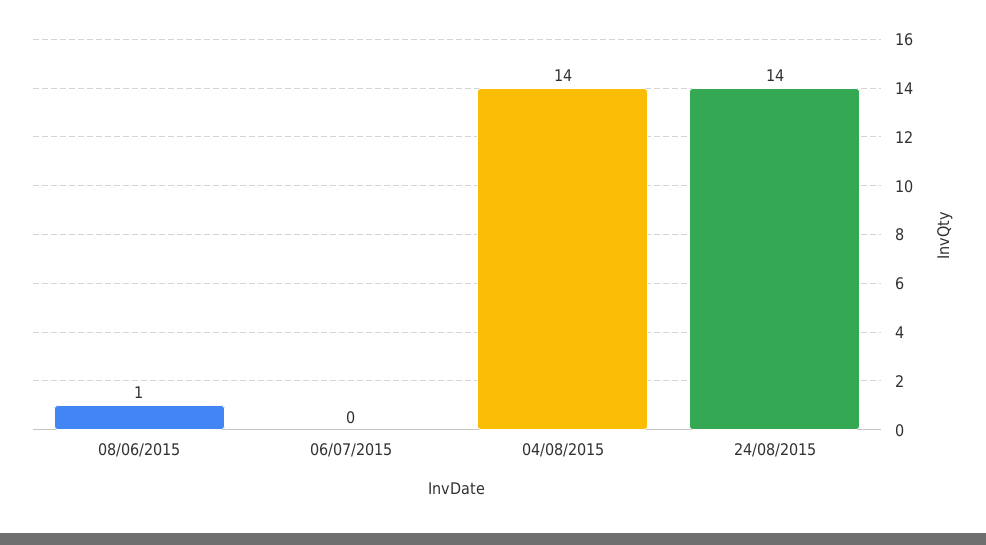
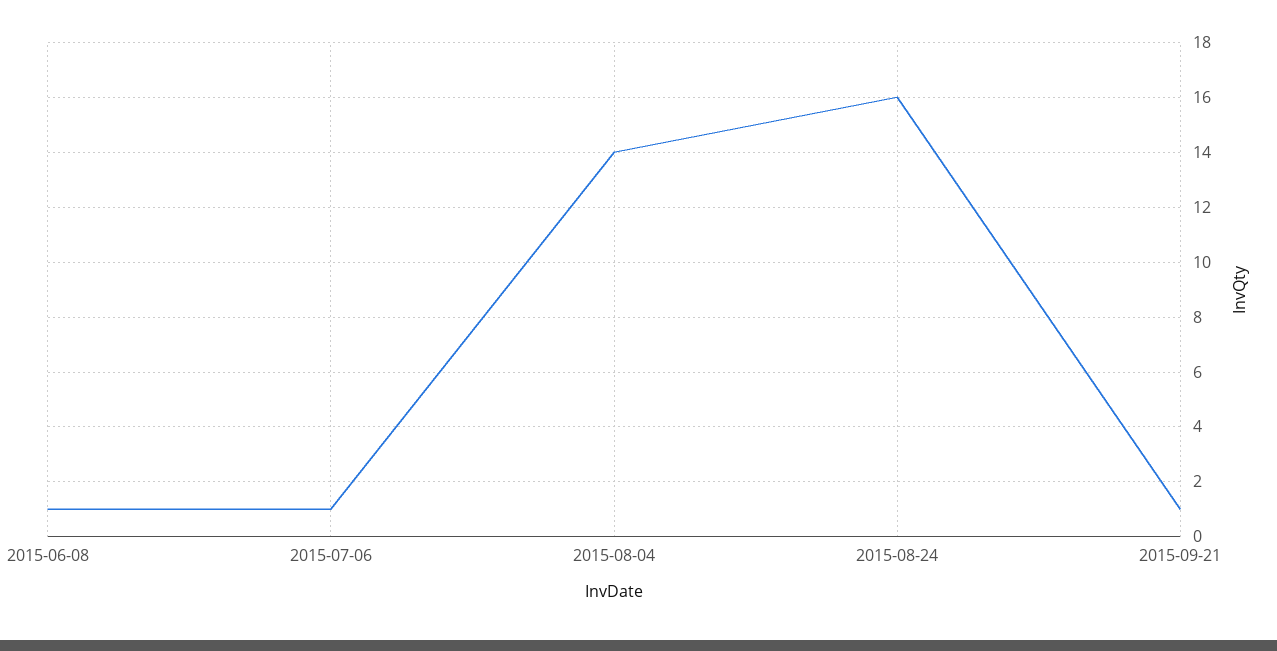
06/07/2015: 0 -> 1
24/08/2015: 14 -> 16
2015-09-21: none -> 1

